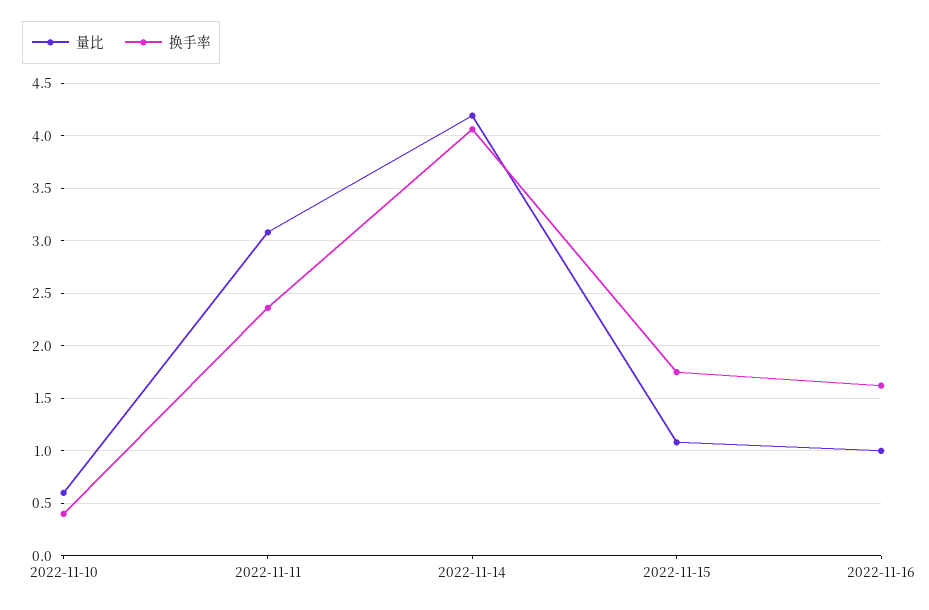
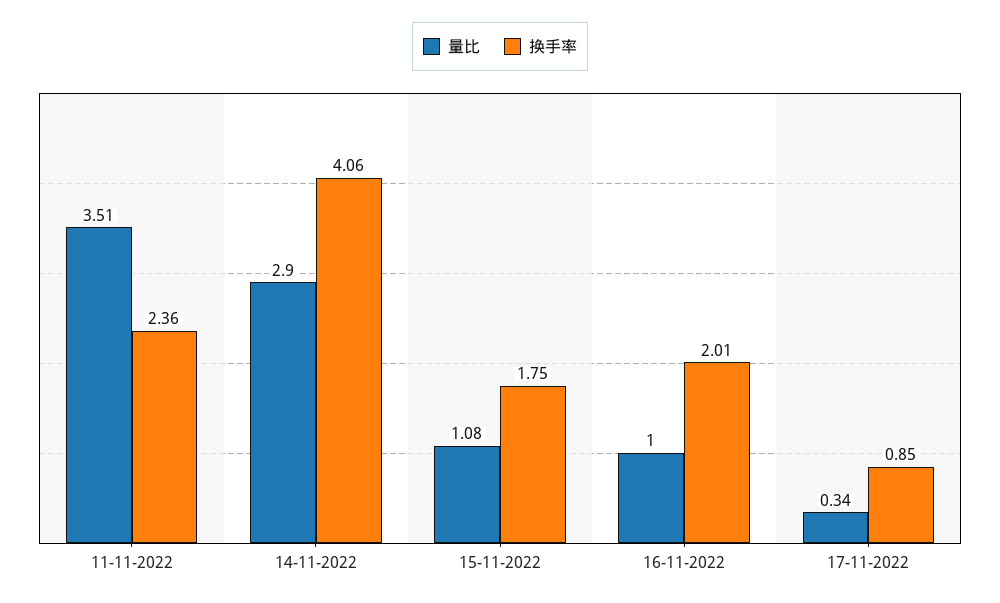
量比, 2022-11-10: 0.6 -> none
换手率, 2022-11-10: 0.4 -> none
量比, 2022-11-11: 3.1 -> 3.51
量比, 2022-11-14: 4.2 -> 2.9
换手率, 2022-11-16: 1.6 -> 2.01
量比, 17-11-2022: none -> 0.34
换手率, 17-11-2022: none -> 0.85

